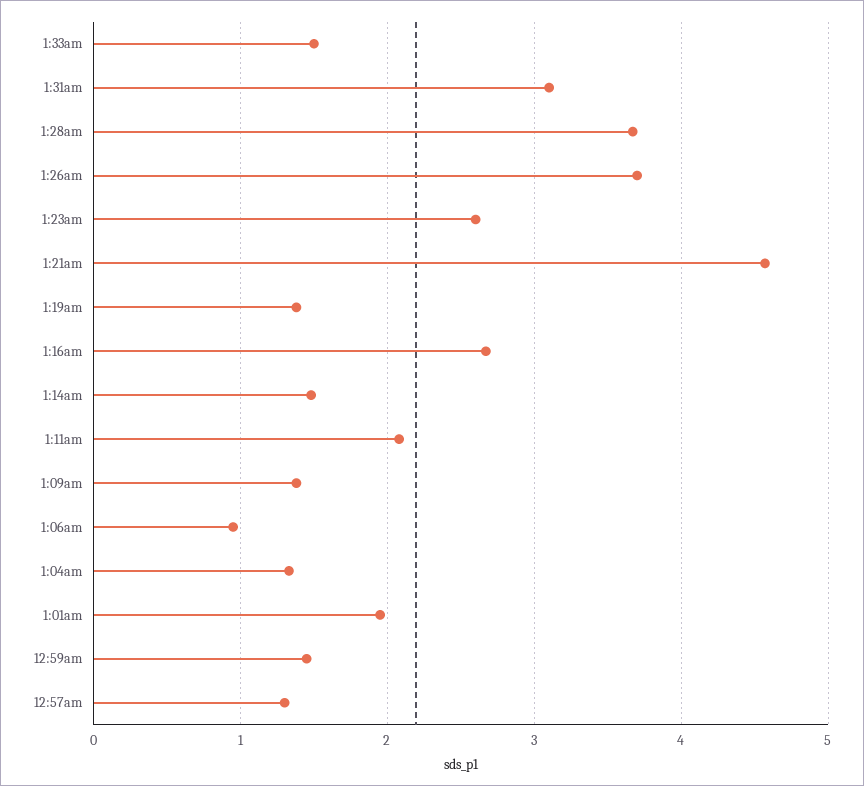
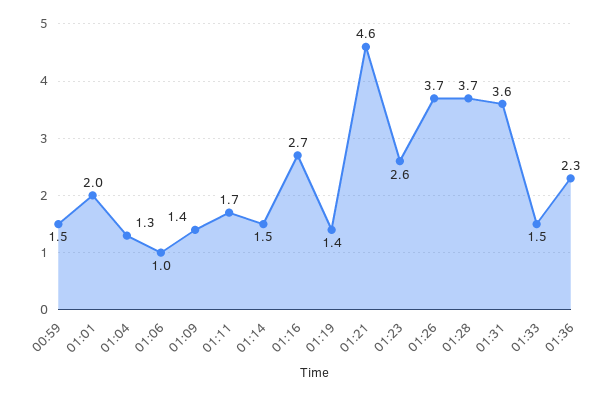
1:31am: 3.1 -> 3.6
1:11am: 2.1 -> 1.7
12:57am: 1.3 -> none
01:36: none -> 2.3

